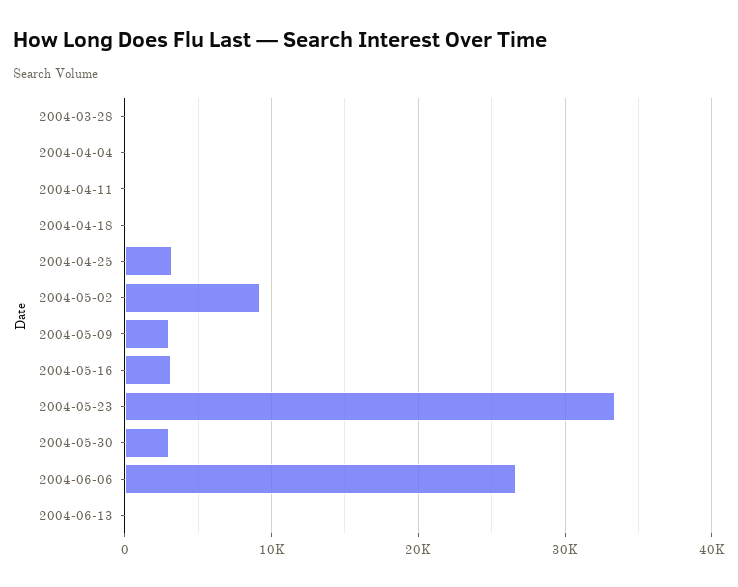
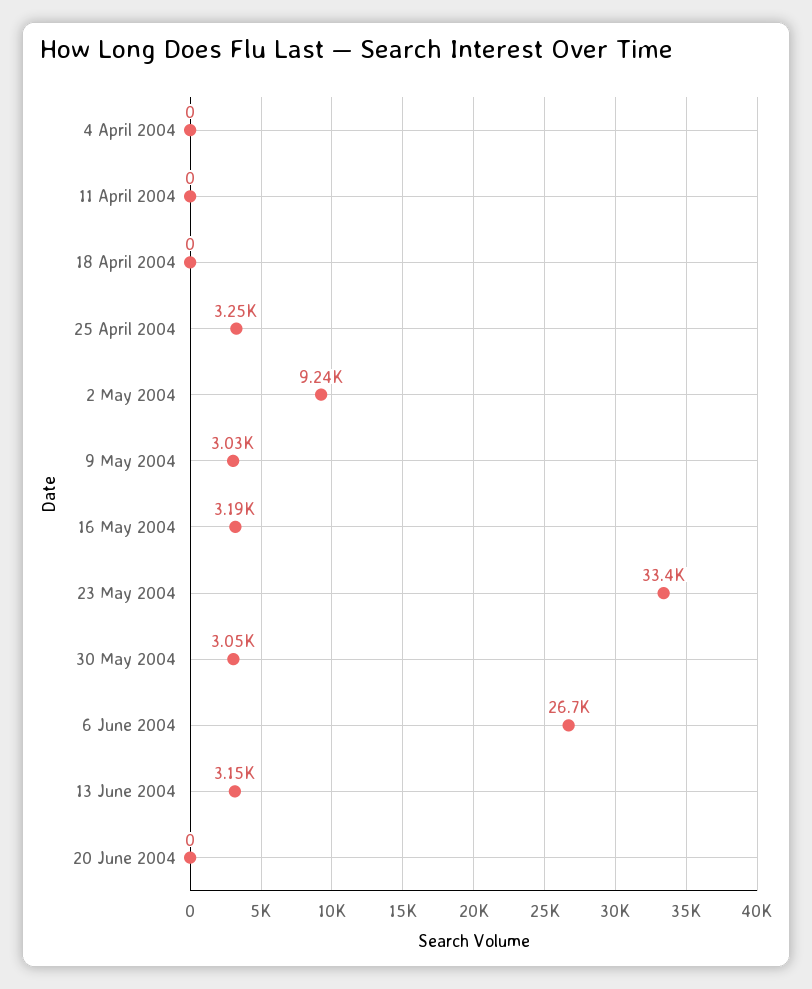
2004-03-28: 0 -> none
2004-06-13: 0 -> 3150
20 June 2004: none -> 0

